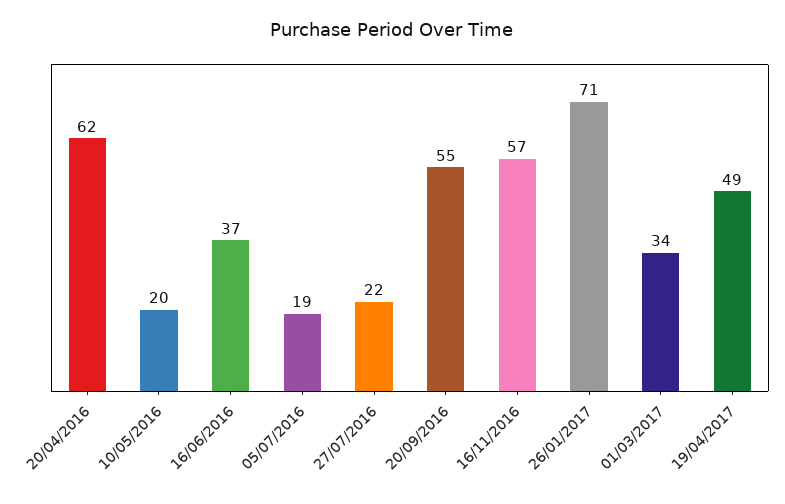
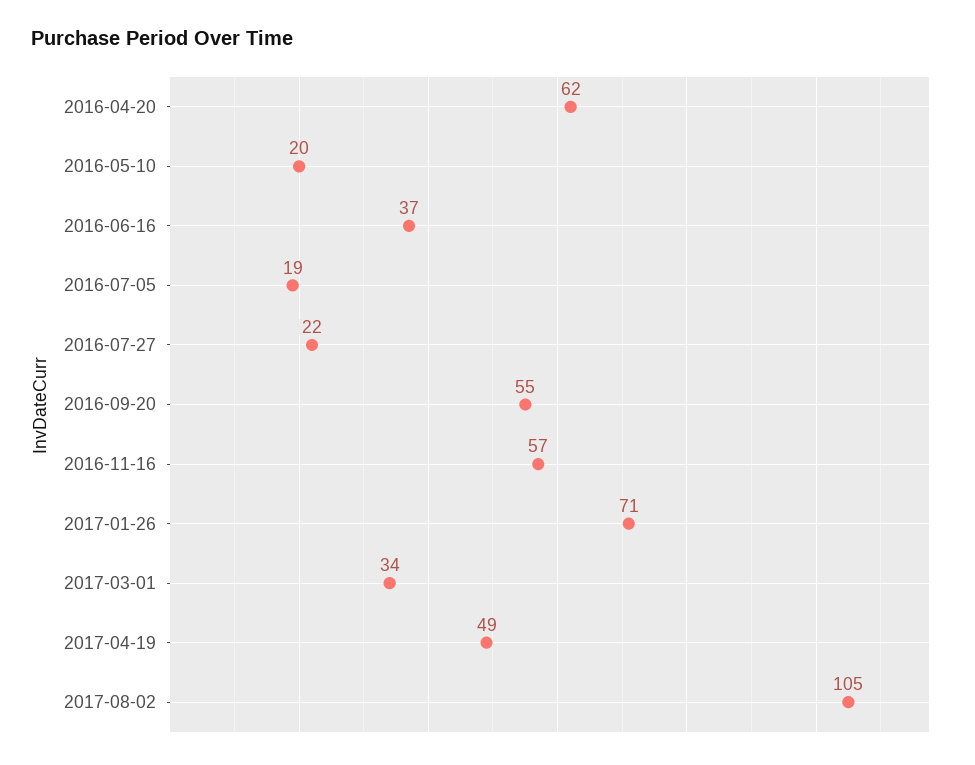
2017-08-02: none -> 105

